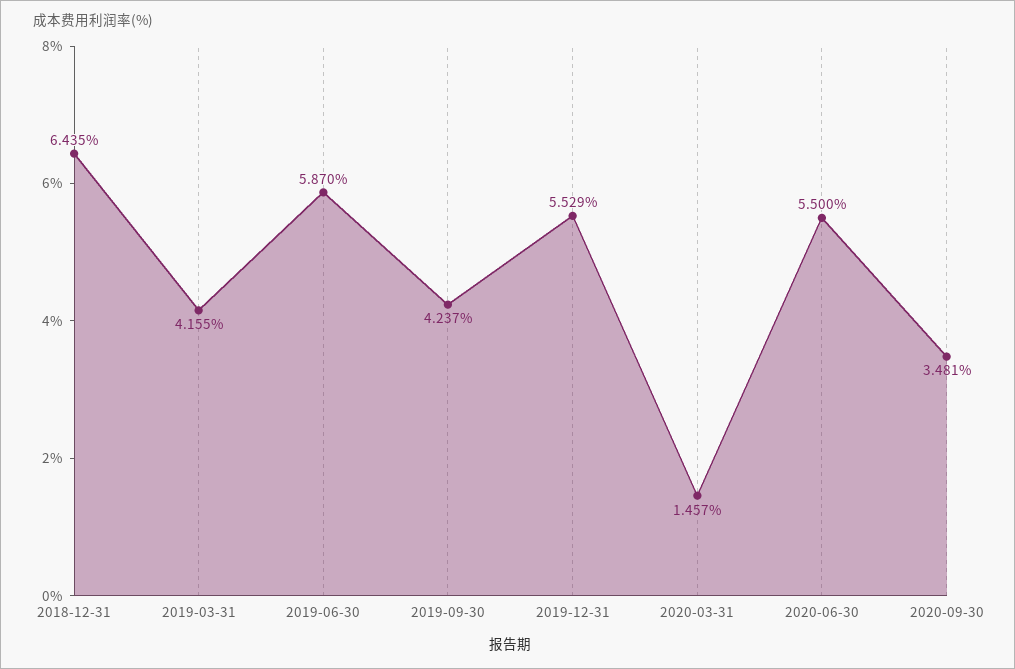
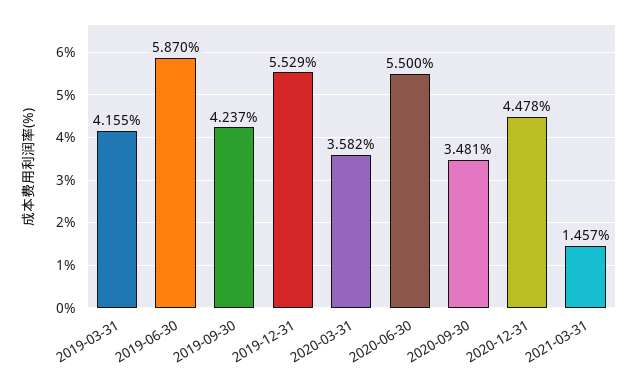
2018-12-31: 6.435 -> none
2020-03-31: 1.457 -> 3.582
2020-12-31: none -> 4.478
2021-03-31: none -> 1.457

